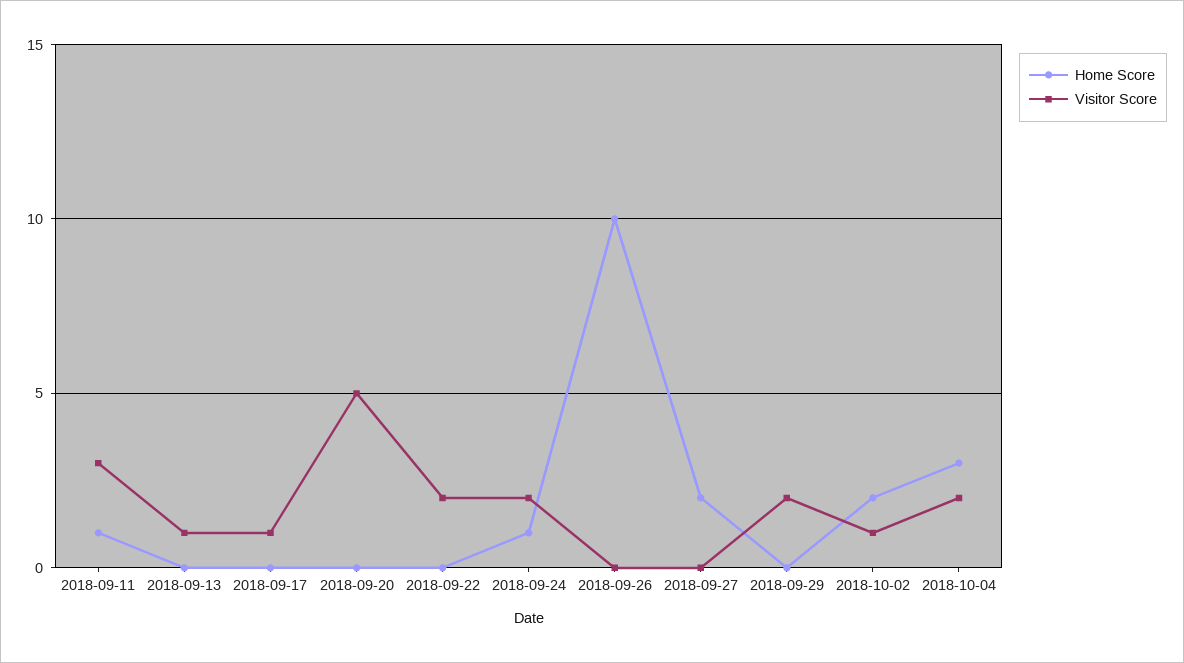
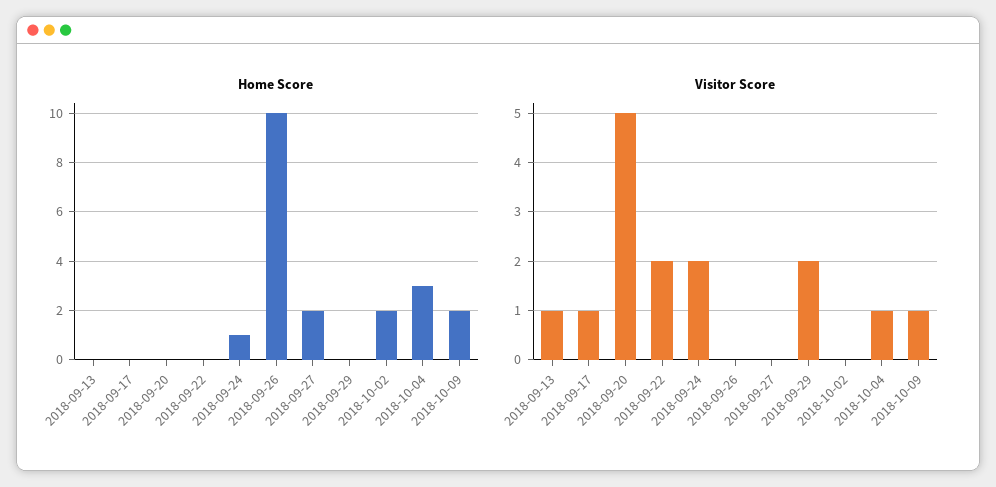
Home Score, 2018-09-11: 1 -> none
Visitor Score, 2018-09-11: 3 -> none
Visitor Score, 2018-10-02: 1 -> 0
Visitor Score, 2018-10-04: 2 -> 1
Home Score, 2018-10-09: none -> 2
Visitor Score, 2018-10-09: none -> 1

